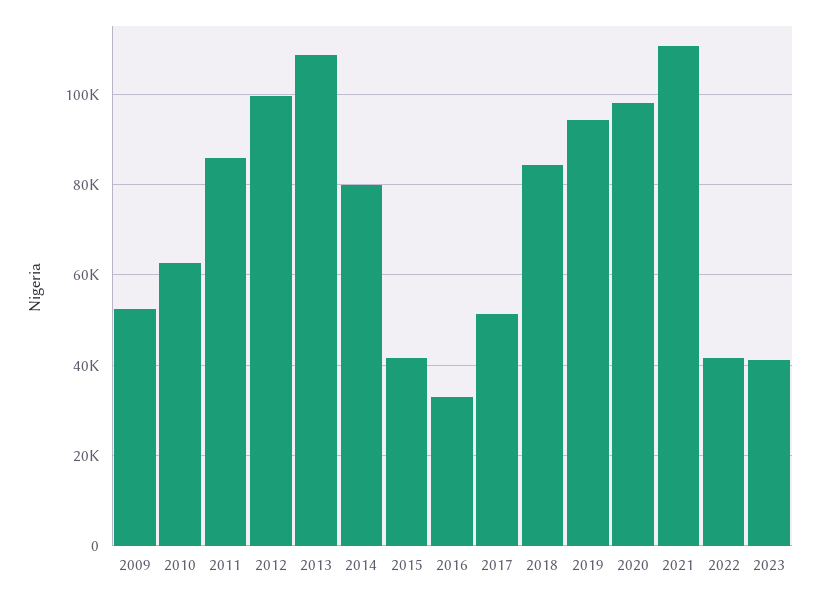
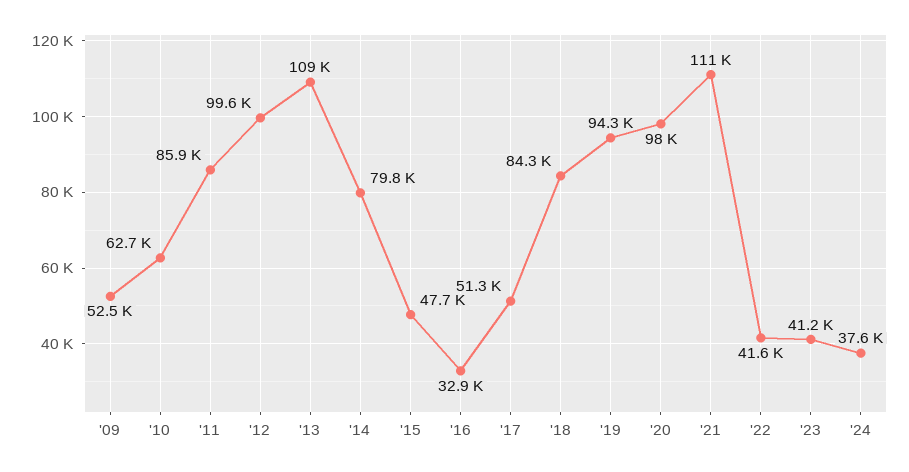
2015: 42000 -> 47700
'24: none -> 37600

